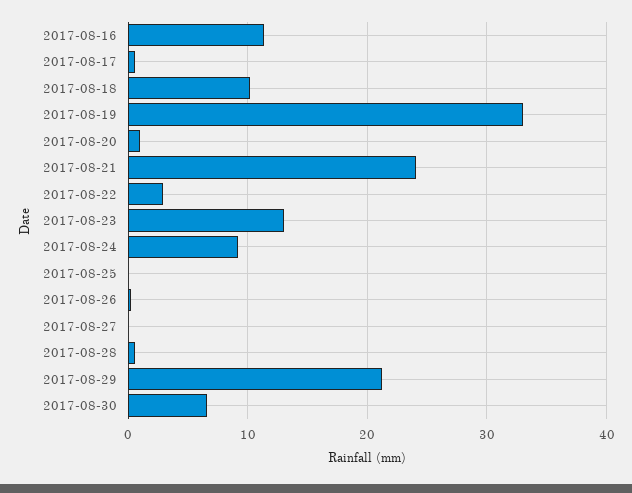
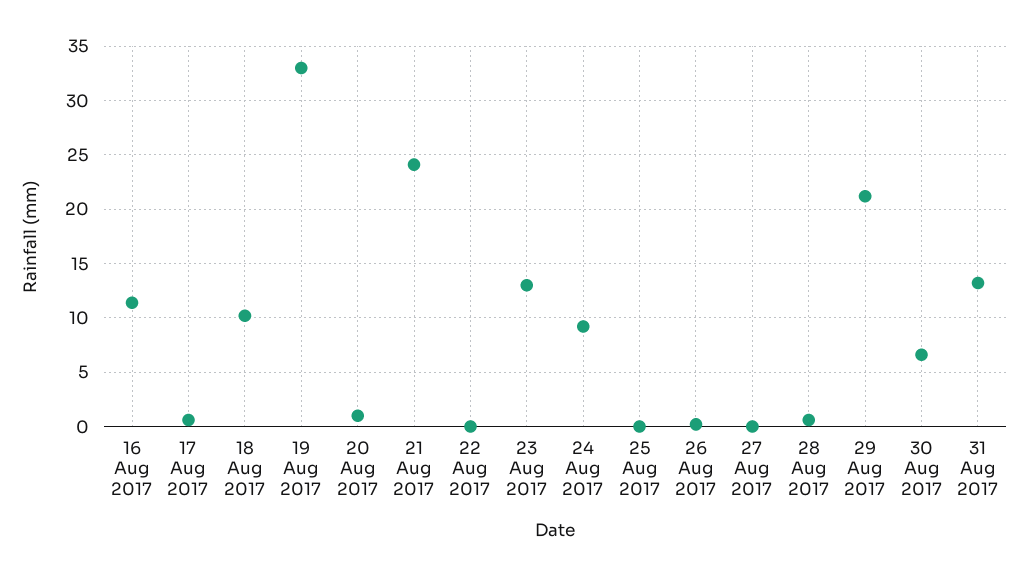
2017-08-22: 3 -> 0
31 Aug 2017: none -> 13

